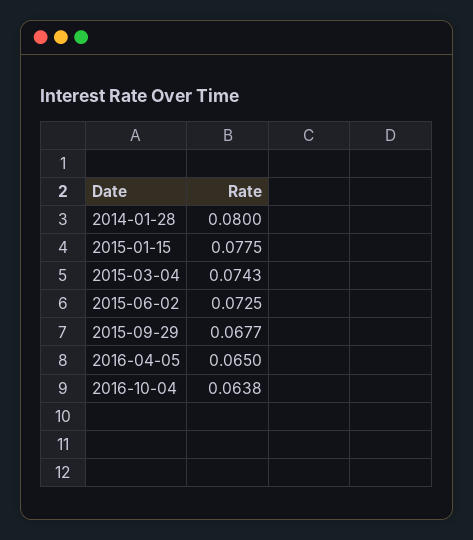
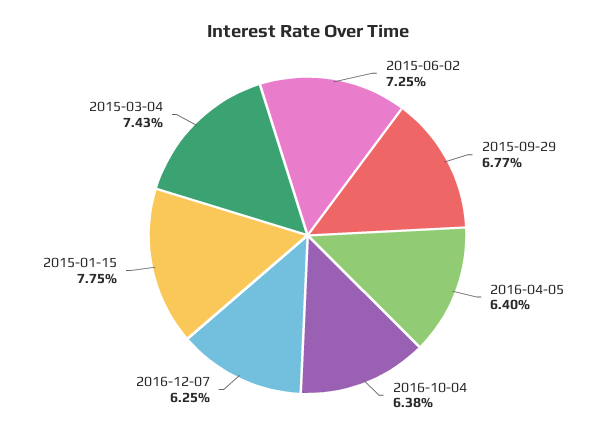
2014-01-28: 0.08 -> none
2016-04-05: 0.065 -> 0.064
2016-12-07: none -> 0.0625

